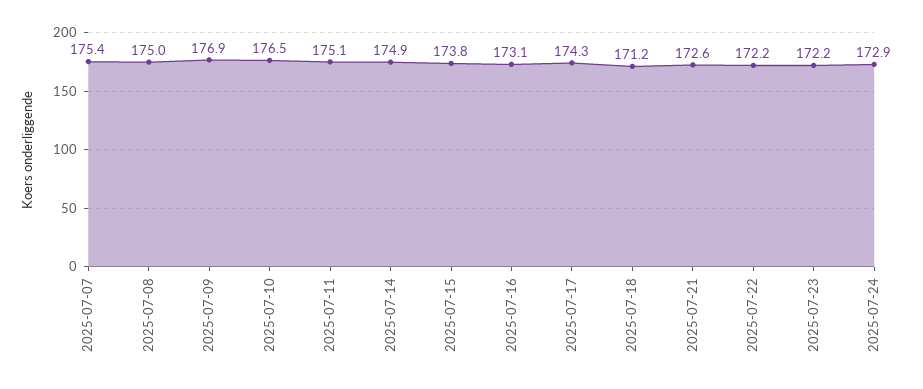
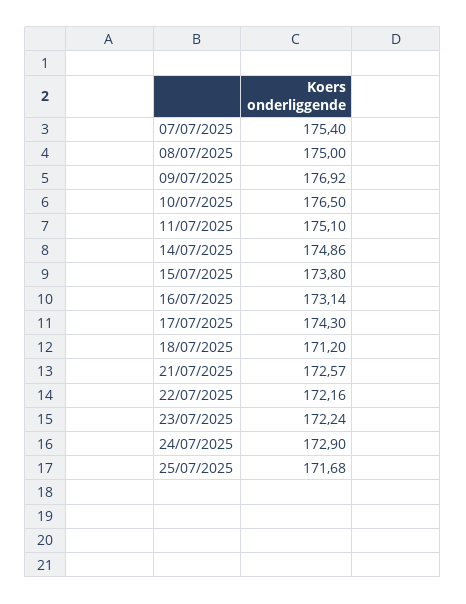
25/07/2025: none -> 171.68

